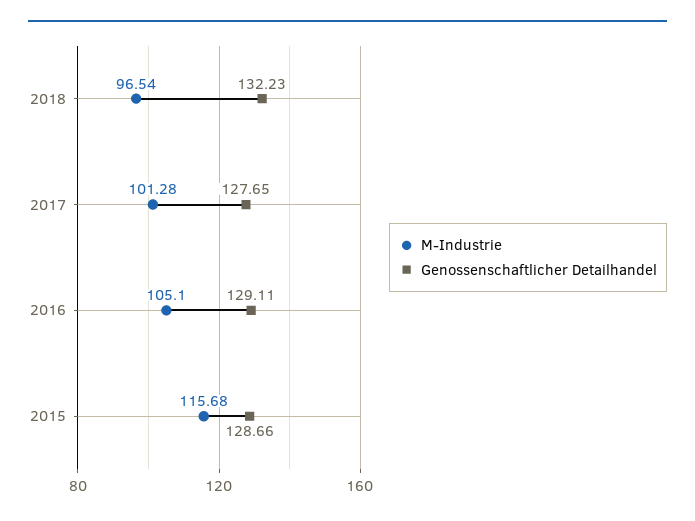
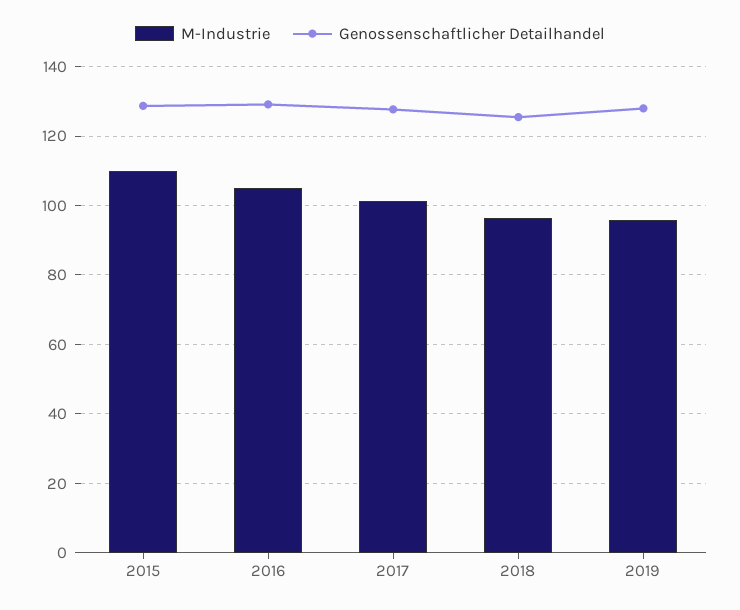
Genossenschaftlicher Detailhandel, 2018: 132.23 -> 126
M-Industrie, 2015: 115.68 -> 110
M-Industrie, 2019: none -> 96
Genossenschaftlicher Detailhandel, 2019: none -> 128

